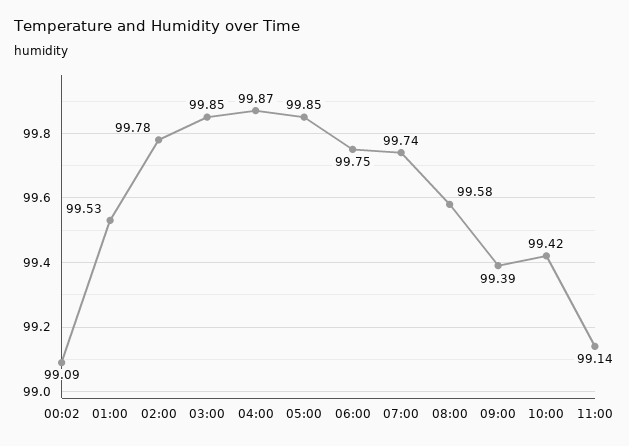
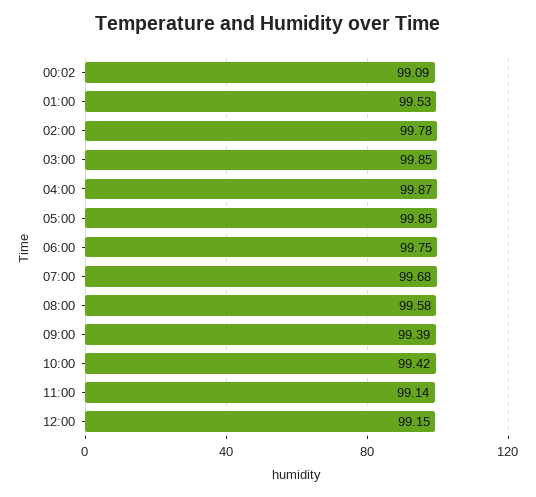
07:00: 99.74 -> 99.68
12:00: none -> 99.15

